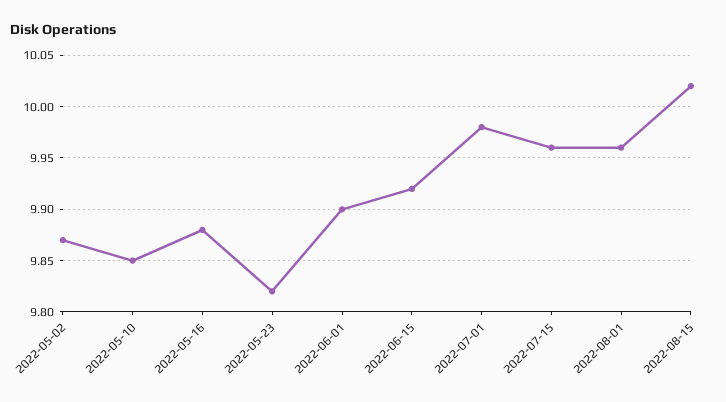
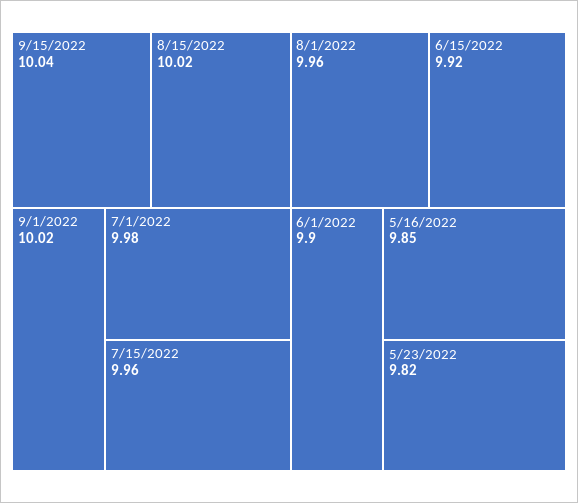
2022-05-02: 9.87 -> none
2022-05-10: 9.85 -> none
2022-05-16: 9.88 -> 9.85
9/15/2022: none -> 10.04
9/1/2022: none -> 10.02

